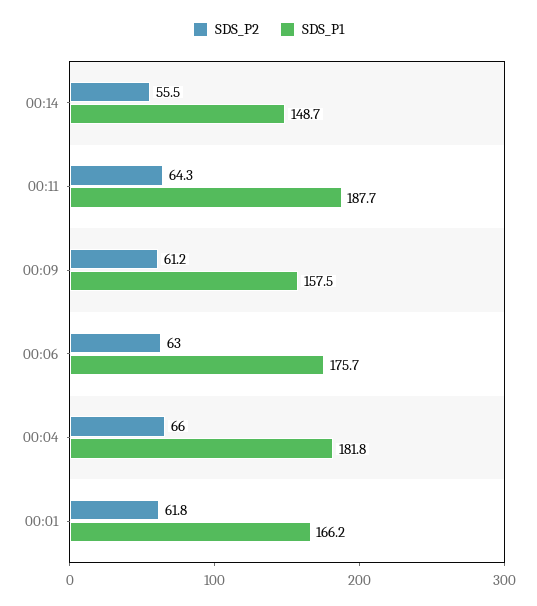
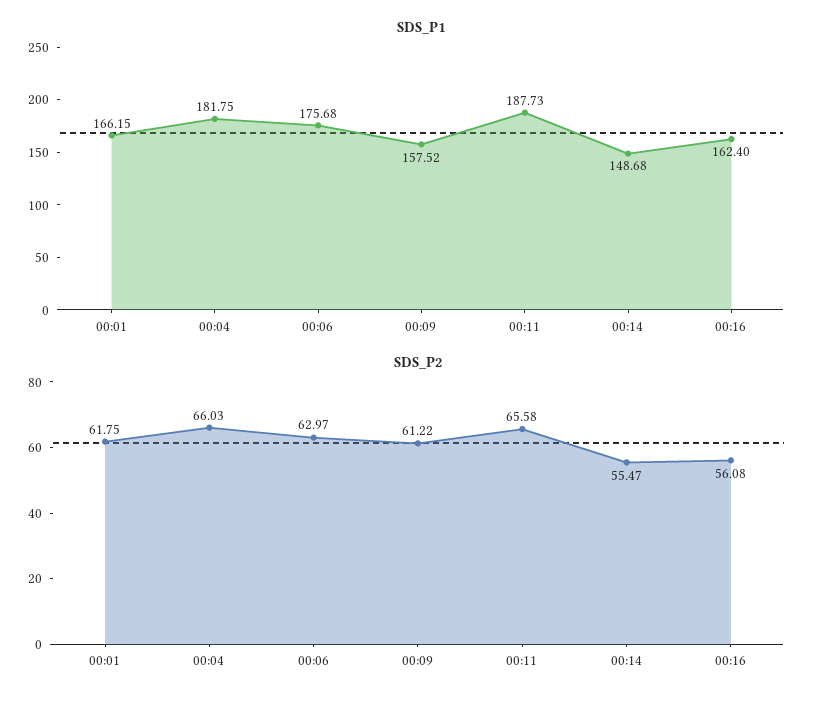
SDS_P2, 00:11: 64.3 -> 65.58
SDS_P1, 00:16: none -> 162.4
SDS_P2, 00:16: none -> 56.08

